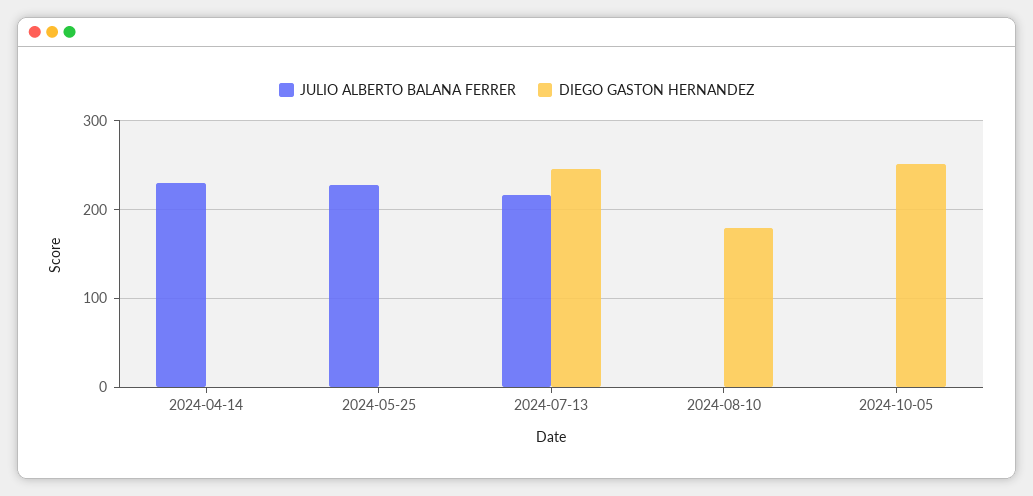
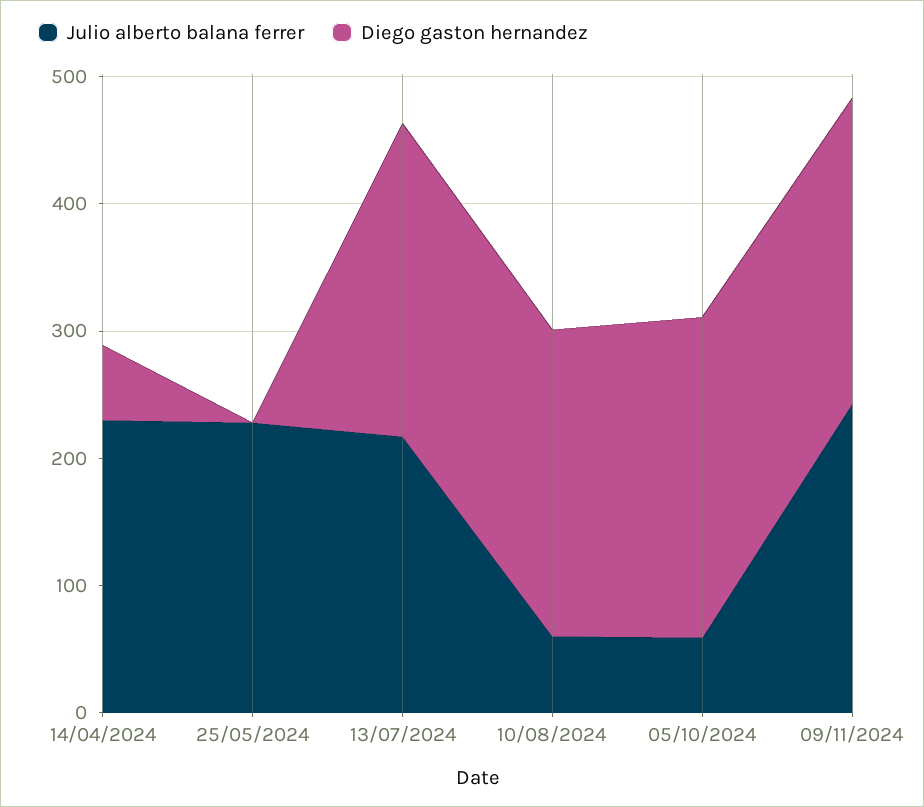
DIEGO GASTON HERNANDEZ, 2024-04-14: 0 -> 60
JULIO ALBERTO BALANA FERRER, 2024-08-10: 0 -> 60
DIEGO GASTON HERNANDEZ, 2024-08-10: 180 -> 240
JULIO ALBERTO BALANA FERRER, 2024-10-05: 0 -> 60
JULIO ALBERTO BALANA FERRER, 09/11/2024: none -> 240
DIEGO GASTON HERNANDEZ, 09/11/2024: none -> 240

